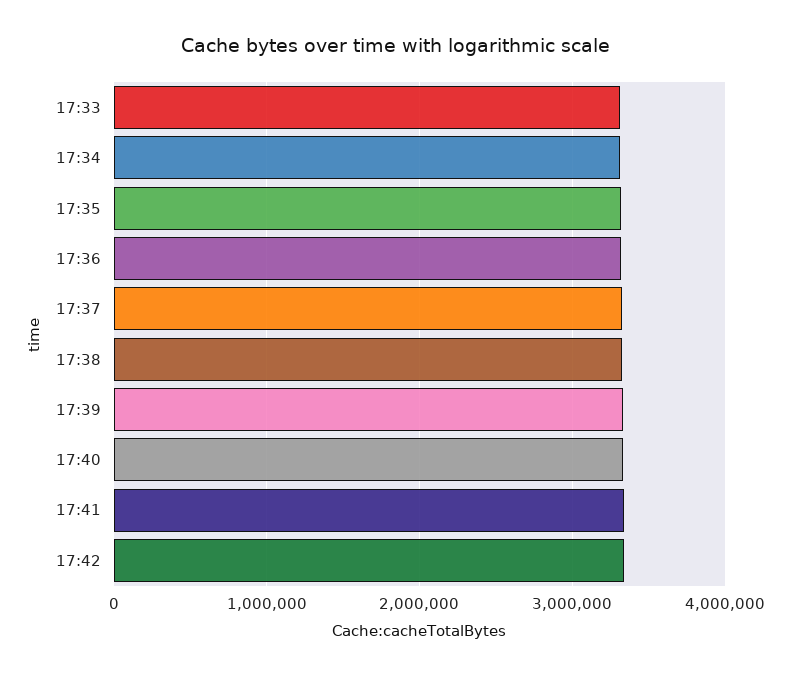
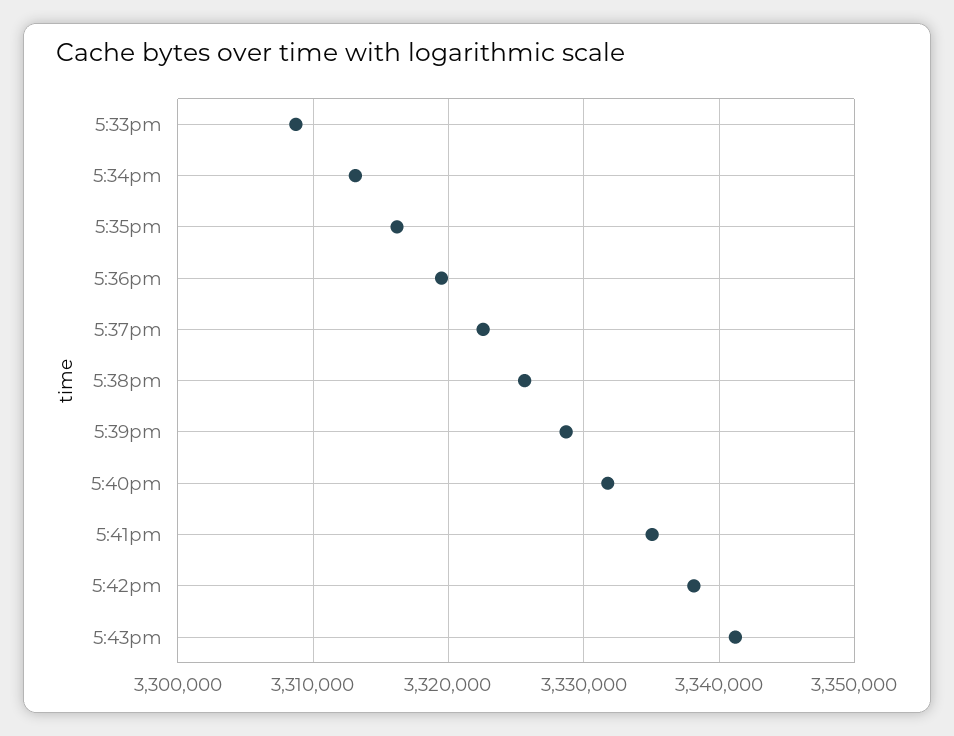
5:43pm: none -> 3341000

